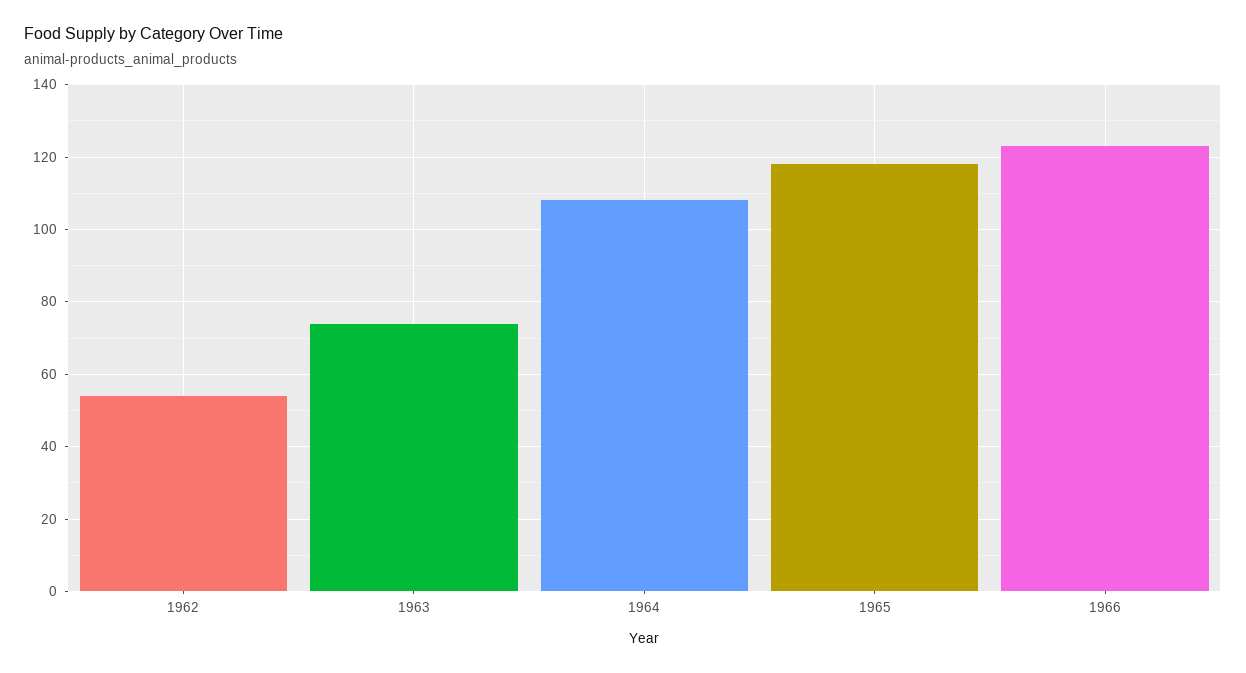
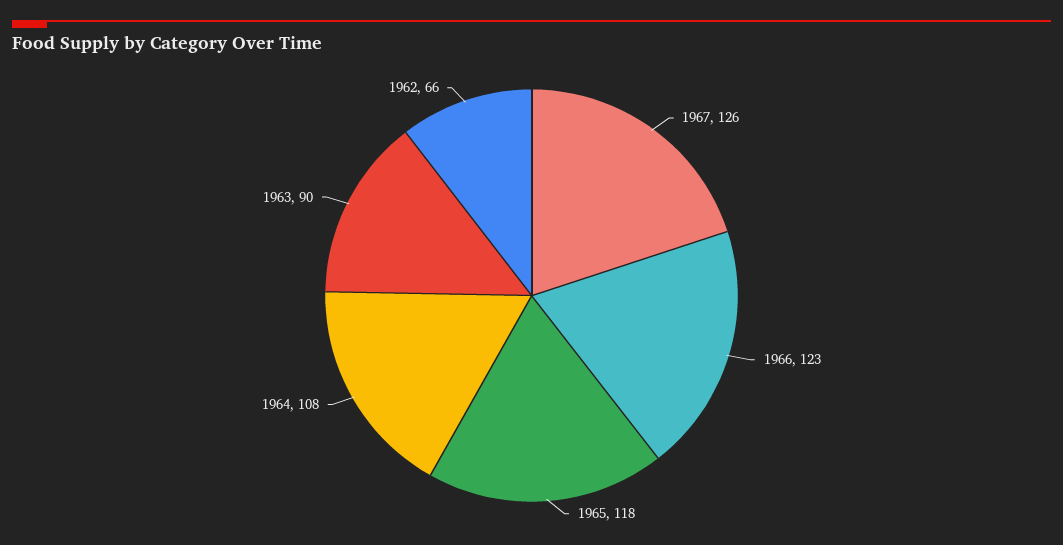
1962: 55 -> 66
1963: 75 -> 90
1967: none -> 126

